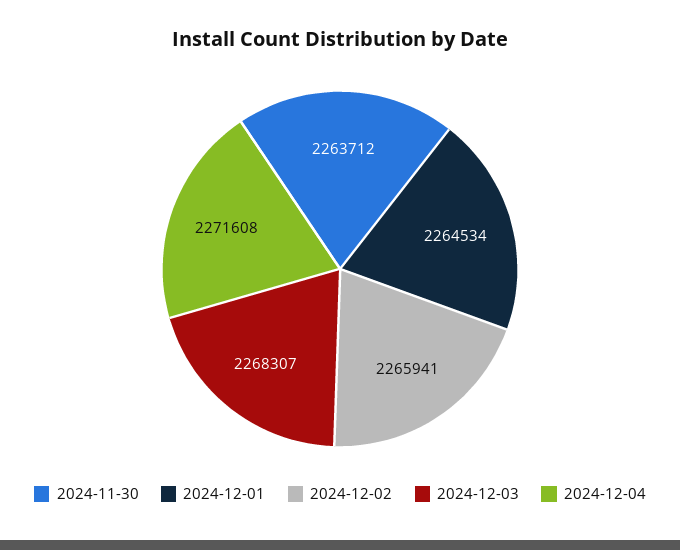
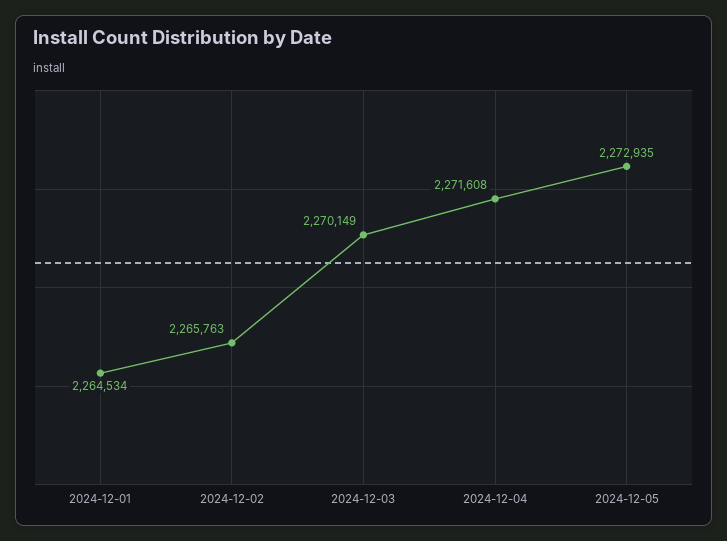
2024-11-30: 2263712 -> none
2024-12-02: 2265941 -> 2265763
2024-12-03: 2268307 -> 2270149
2024-12-05: none -> 2272935

